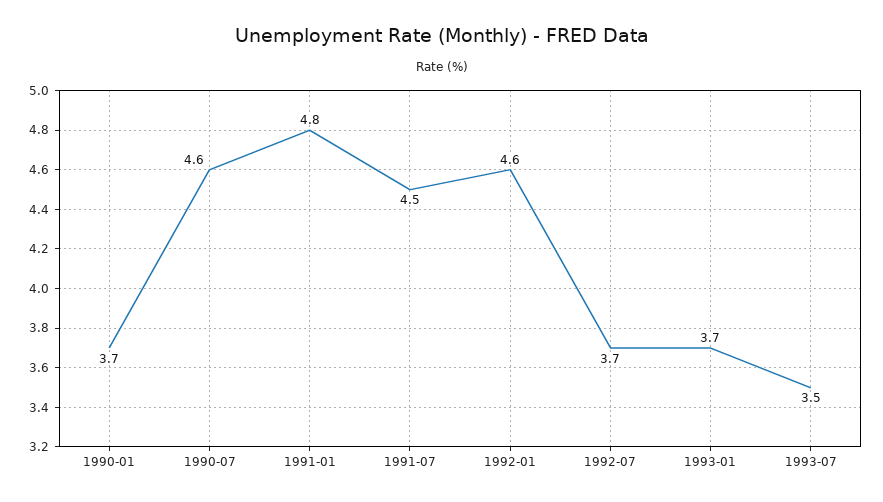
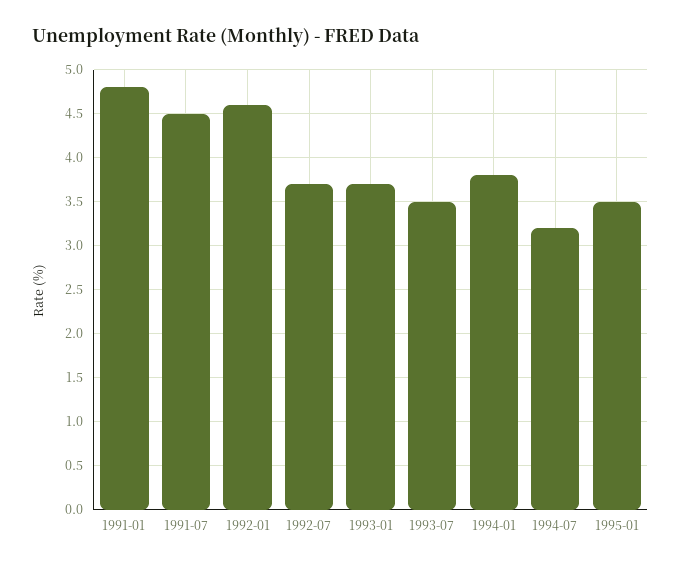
1990-01: 3.7 -> none
1990-07: 4.6 -> none
1994-01: none -> 3.8
1994-07: none -> 3.2
1995-01: none -> 3.5

